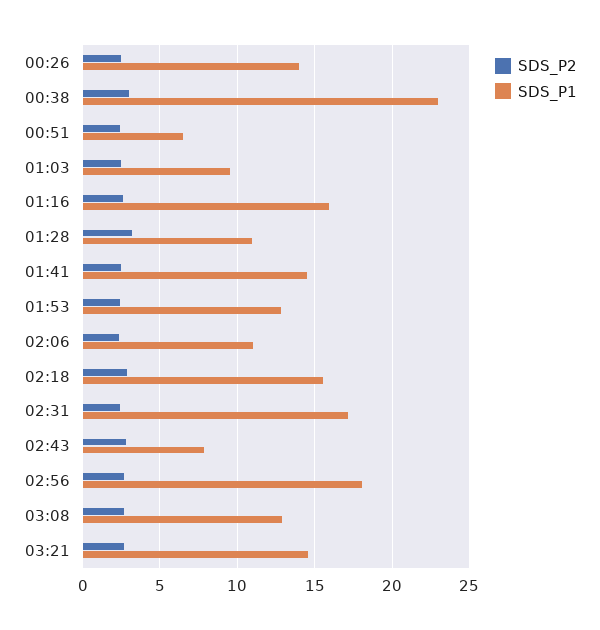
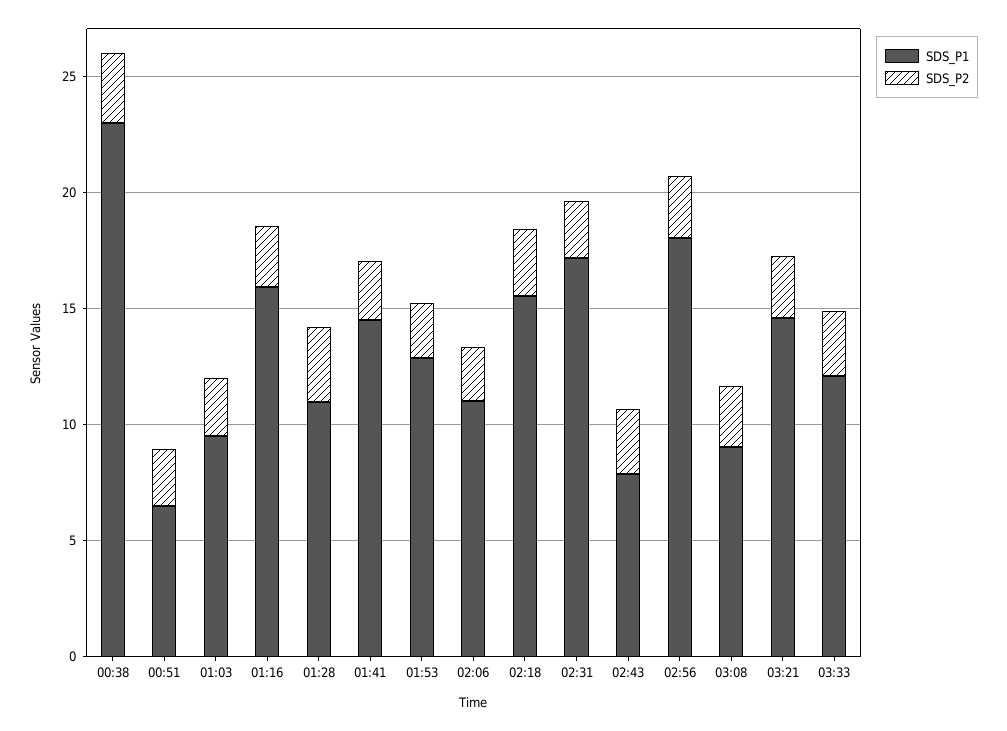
SDS_P2, 00:26: 2.5 -> none
SDS_P1, 00:26: 14 -> none
SDS_P1, 03:08: 13 -> 9
SDS_P1, 03:33: none -> 12
SDS_P2, 03:33: none -> 3

